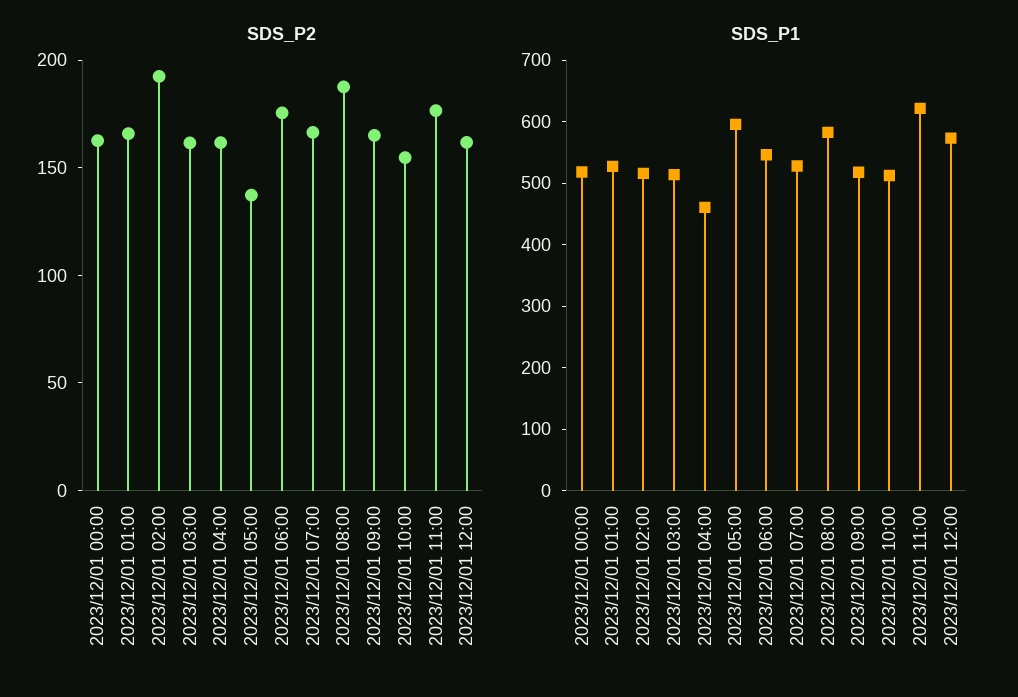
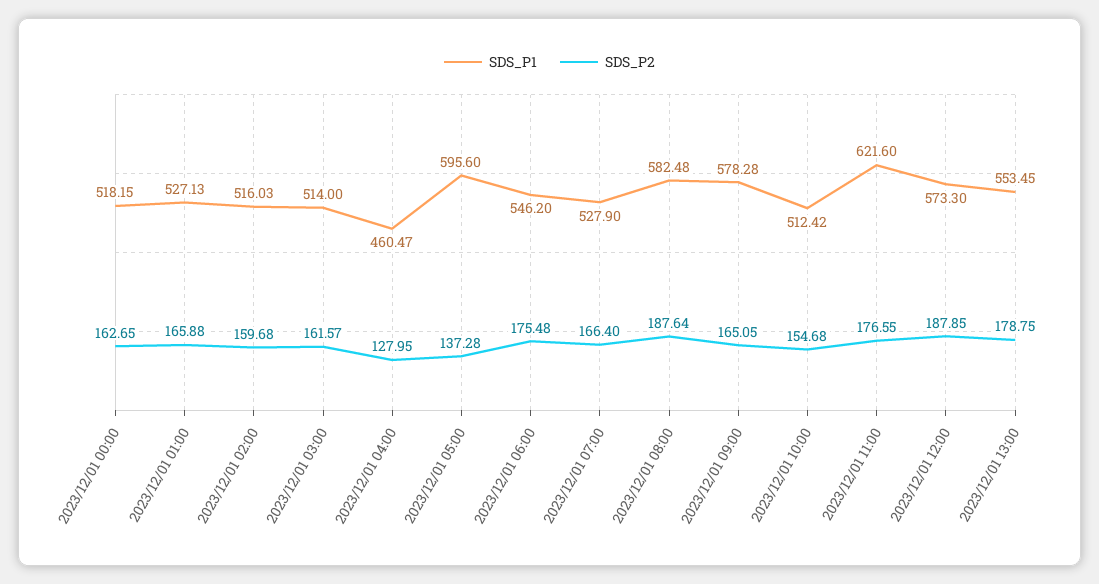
SDS_P2, 2023/12/01 02:00: 190 -> 159.68
SDS_P2, 2023/12/01 04:00: 160 -> 127.95
SDS_P2, 2023/12/01 12:00: 160 -> 187.85
SDS_P1, 2023/12/01 09:00: 520 -> 578.28
SDS_P1, 2023/12/01 13:00: none -> 553.45
SDS_P2, 2023/12/01 13:00: none -> 178.75

